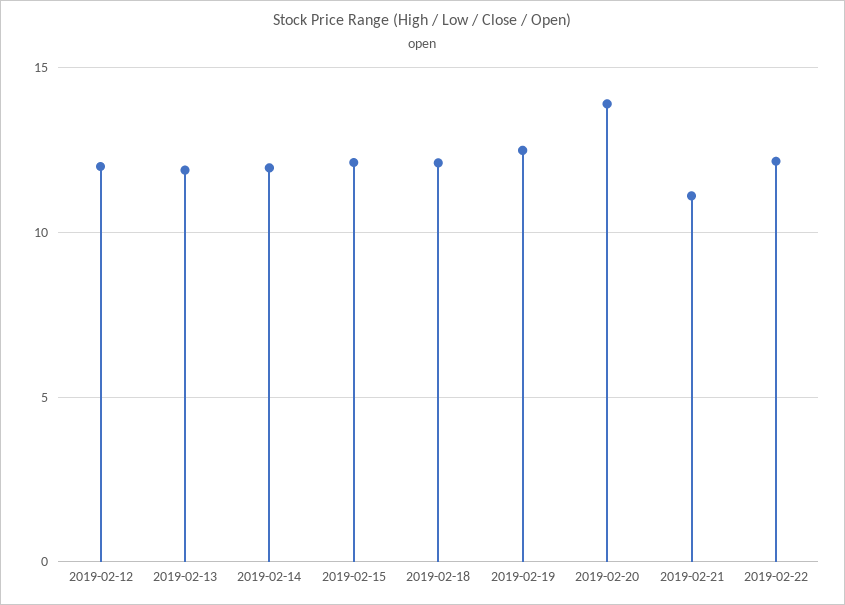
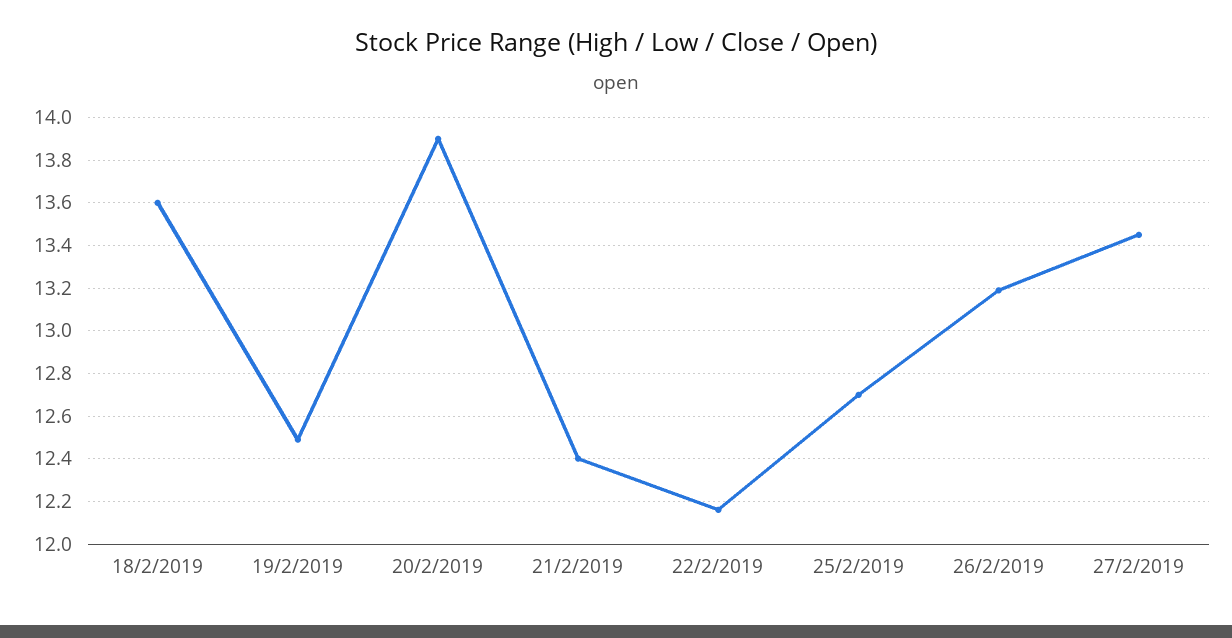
2019-02-12: 12 -> none
2019-02-13: 12 -> none
2019-02-14: 12 -> none
2019-02-15: 12 -> none
2019-02-18: 12 -> 13.6
2019-02-21: 11 -> 12.4
25/2/2019: none -> 12.7
26/2/2019: none -> 13.2
27/2/2019: none -> 13.45

